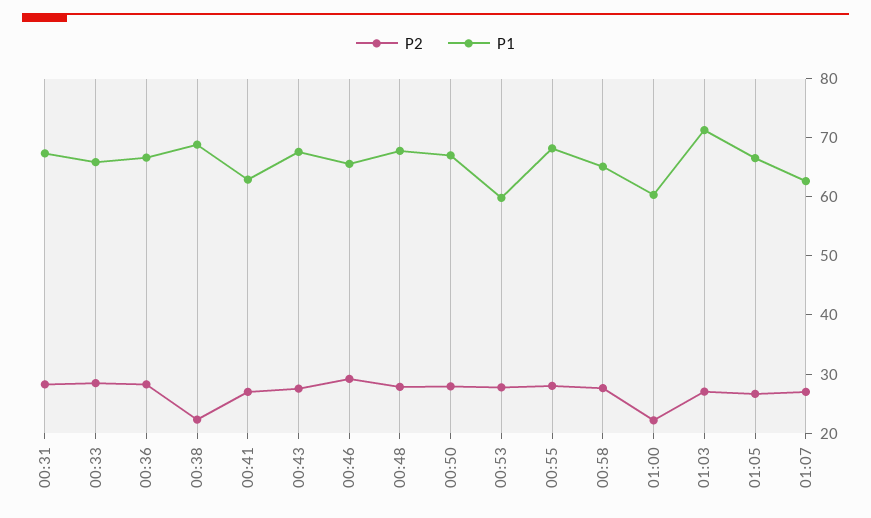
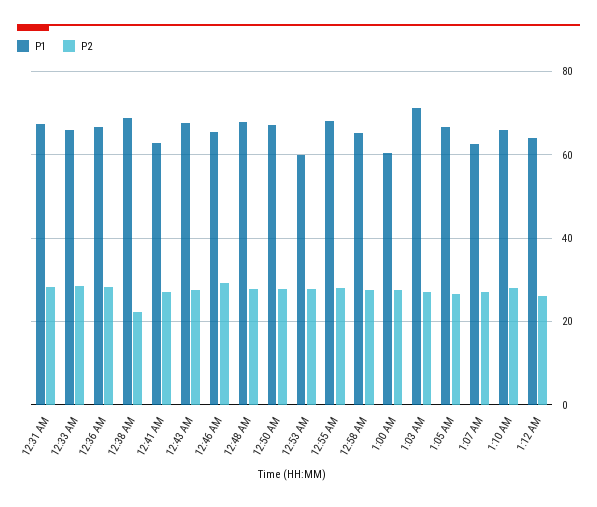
P2, 01:00: 22 -> 28
P1, 1:10 AM: none -> 66
P2, 1:10 AM: none -> 28
P1, 1:12 AM: none -> 64
P2, 1:12 AM: none -> 26

